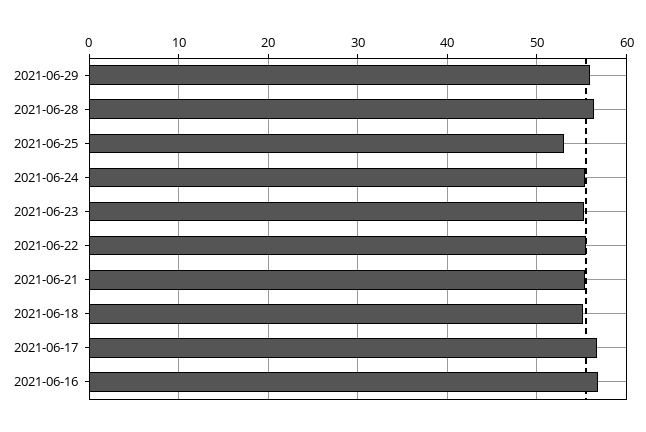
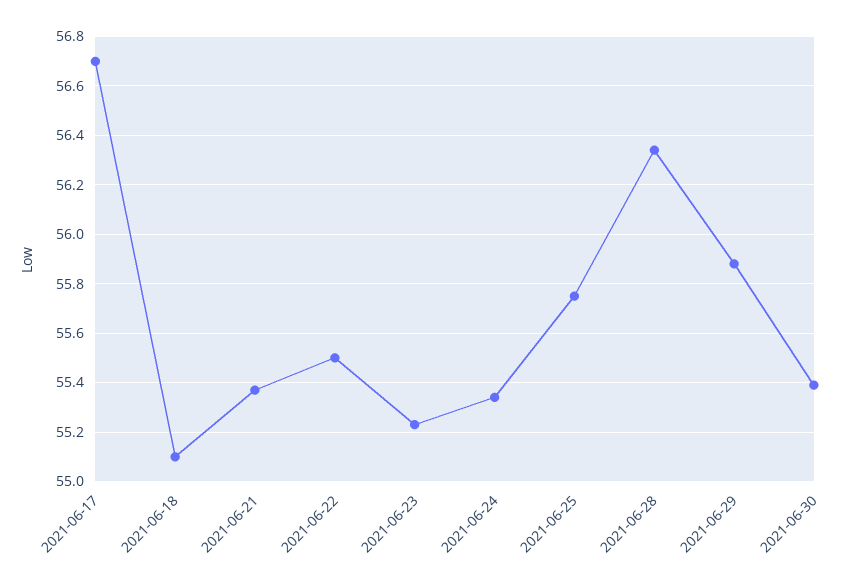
2021-06-25: 53 -> 55.75
2021-06-16: 57 -> none
2021-06-30: none -> 55.4

